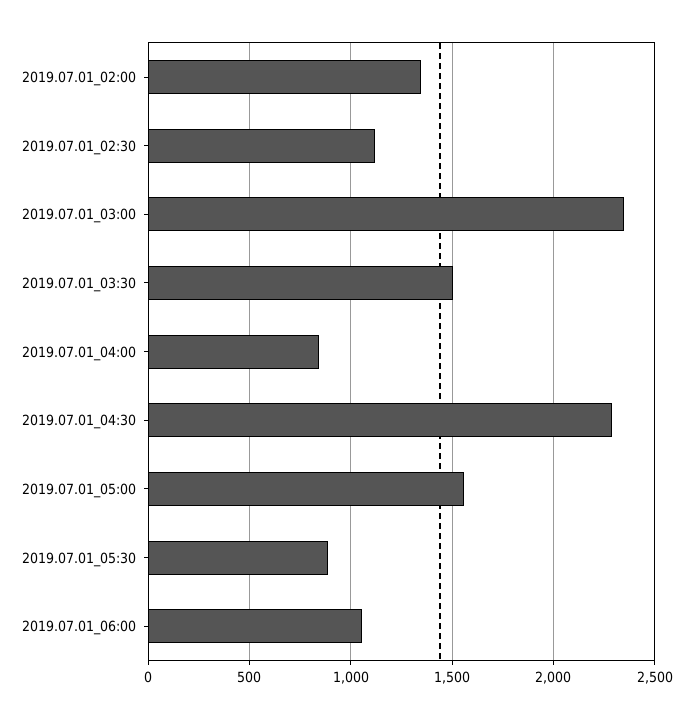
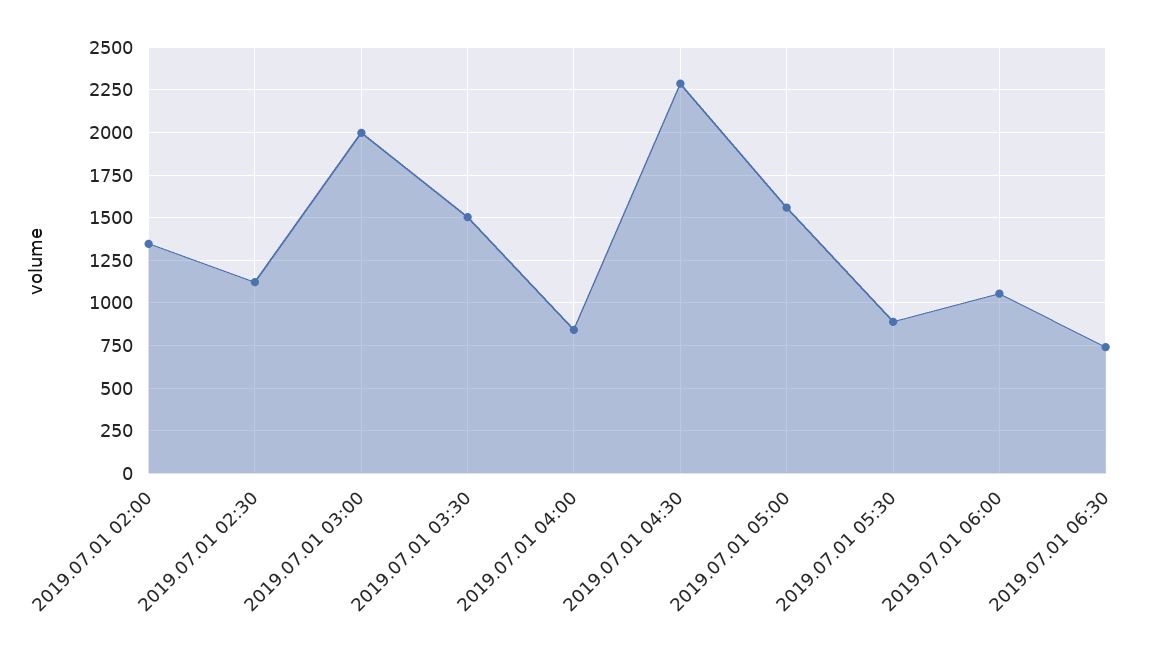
2019.07.01_03:00: 2350 -> 2000
2019.07.01 06:30: none -> 750

